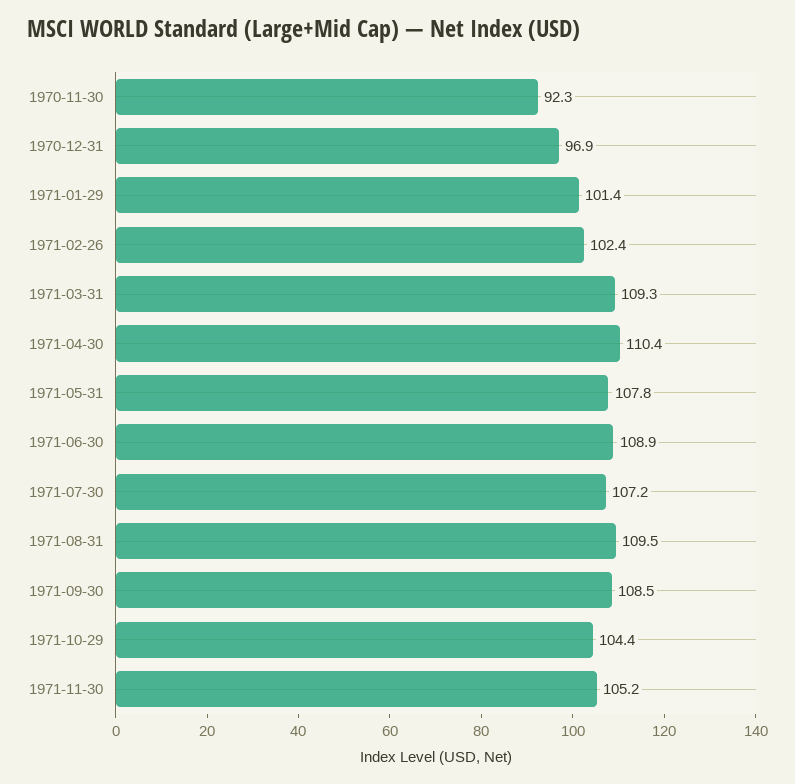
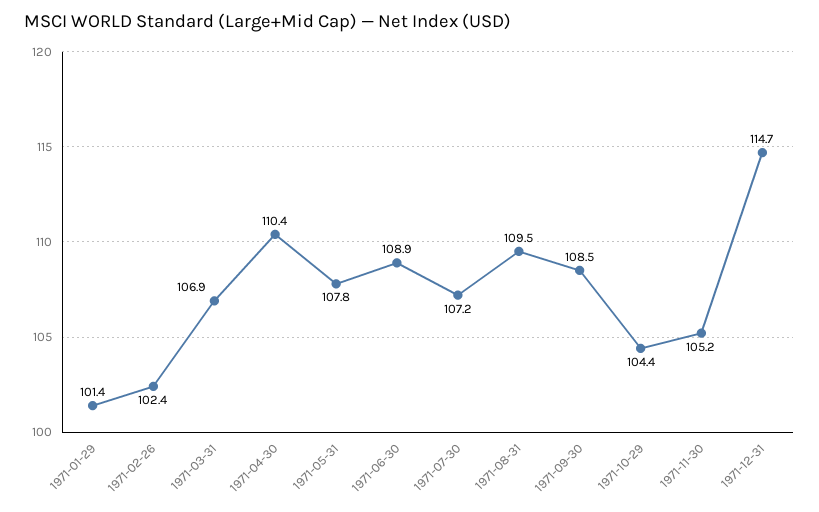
1970-11-30: 92.3 -> none
1970-12-31: 96.9 -> none
1971-03-31: 109.3 -> 106.9
1971-12-31: none -> 114.7

